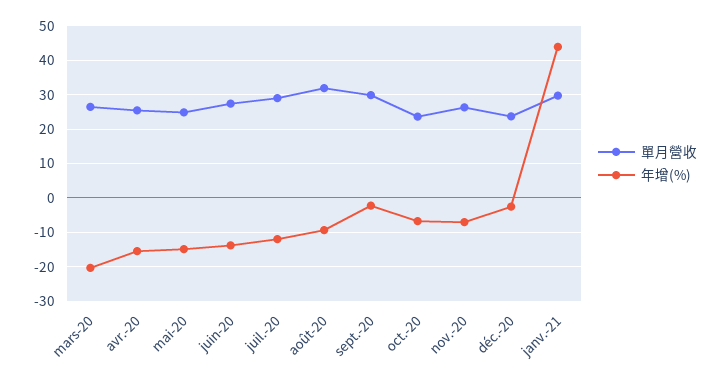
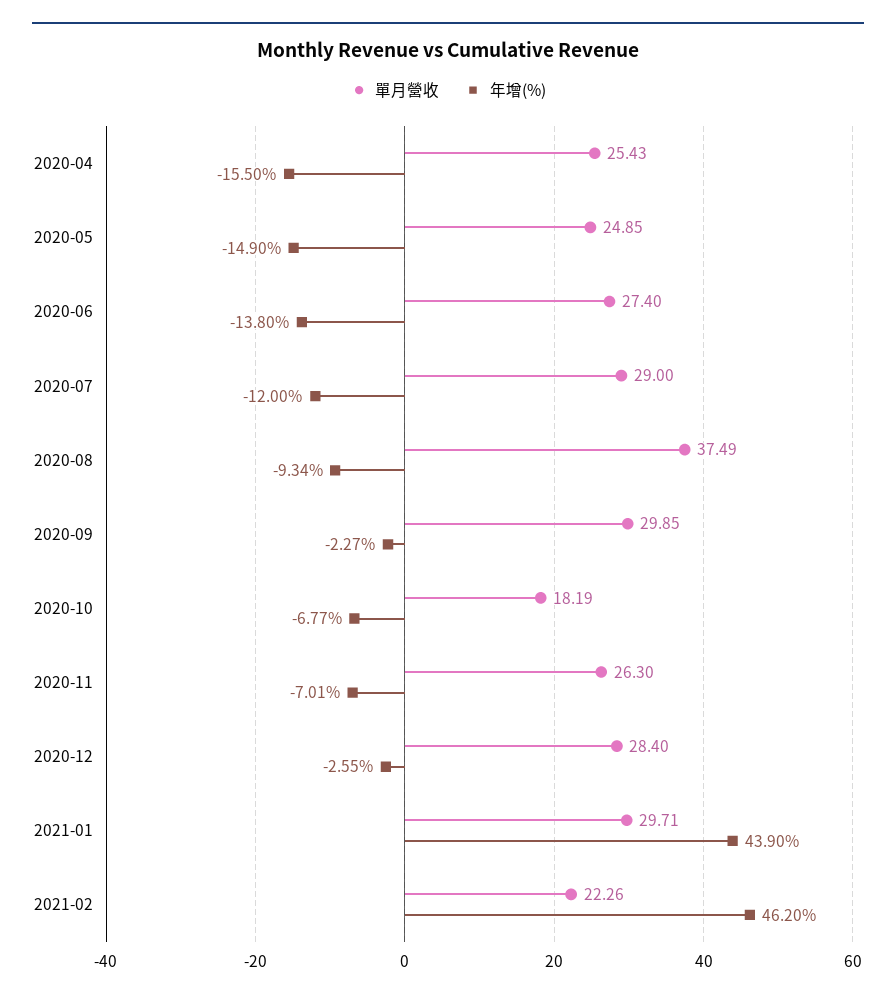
單月營收, mars-20: 26 -> none
年增(%), mars-20: -20 -> none
單月營收, août-20: 32 -> 37.49
單月營收, oct.-20: 24 -> 18.19
單月營收, déc.-20: 24 -> 28.4
單月營收, 2021-02: none -> 22.26
年增(%), 2021-02: none -> 46.2

